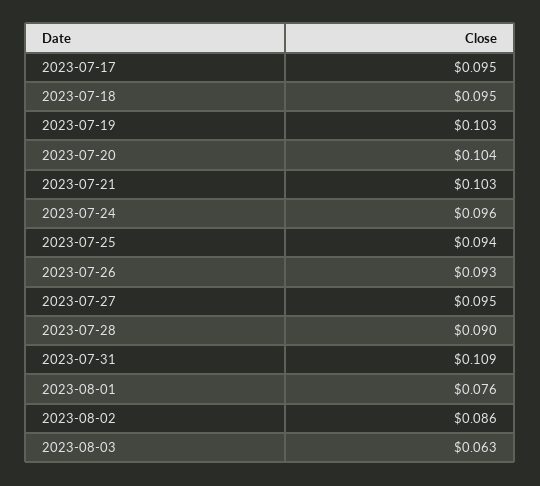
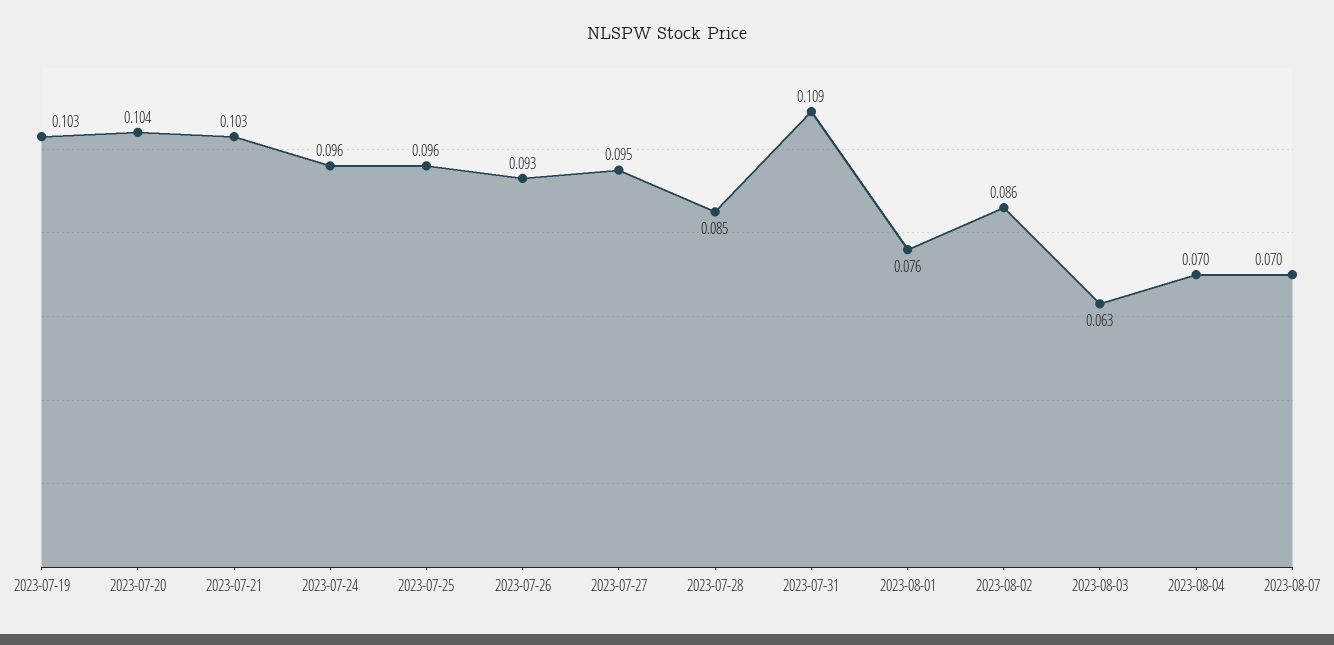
2023-07-17: 0.095 -> none
2023-07-18: 0.095 -> none
2023-07-25: 0.094 -> 0.096
2023-07-28: 0.09 -> 0.085
2023-08-04: none -> 0.07
2023-08-07: none -> 0.07

